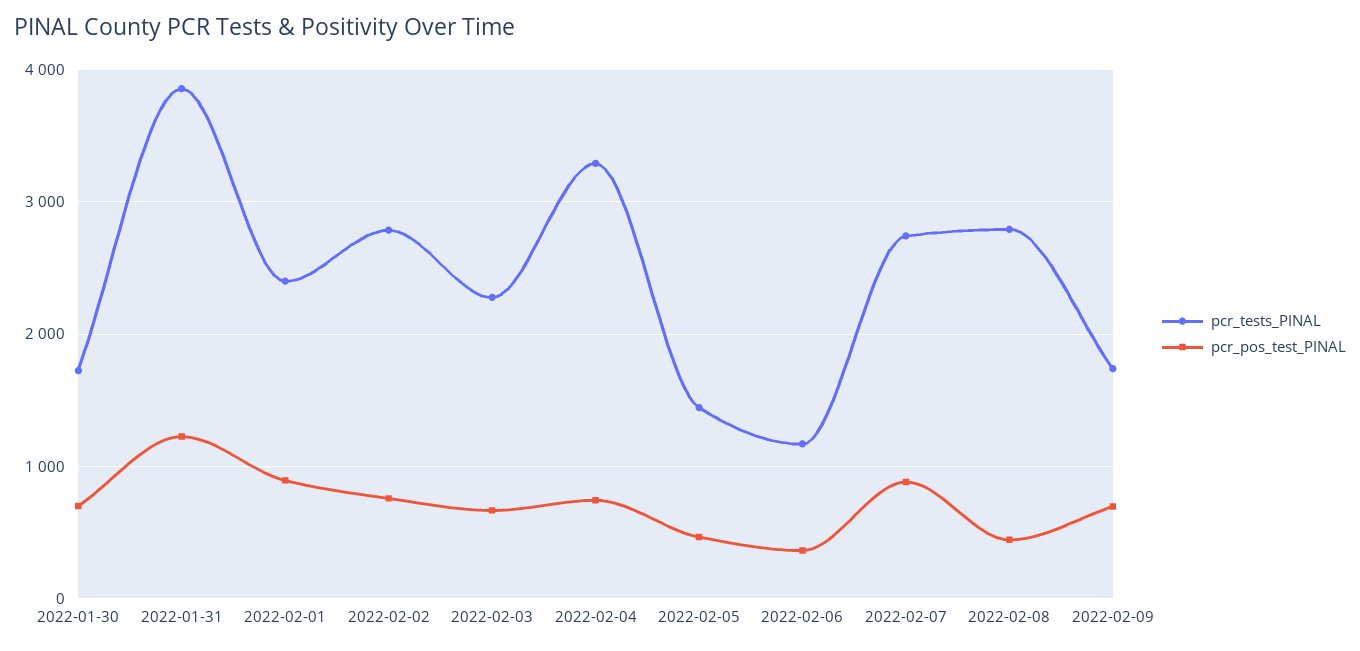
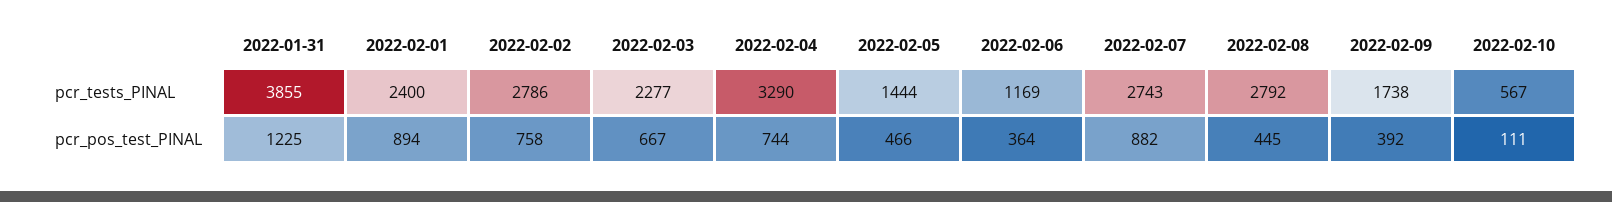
pcr_tests_PINAL, 2022-01-30: 1700 -> none
pcr_pos_test_PINAL, 2022-01-30: 700 -> none
pcr_pos_test_PINAL, 2022-02-09: 700 -> 392
pcr_tests_PINAL, 2022-02-10: none -> 567
pcr_pos_test_PINAL, 2022-02-10: none -> 111

